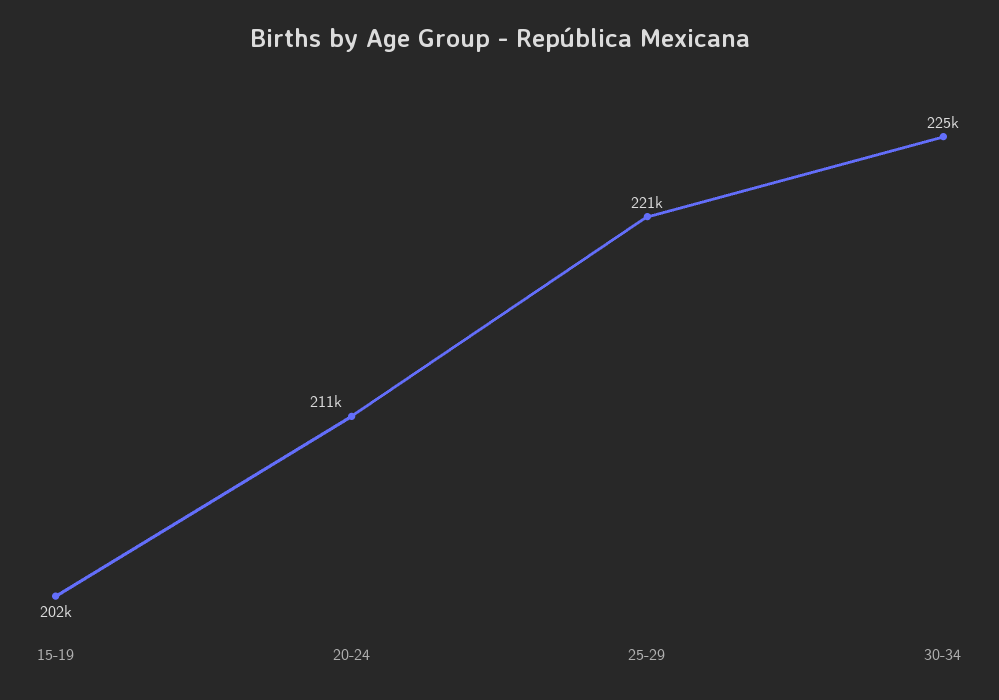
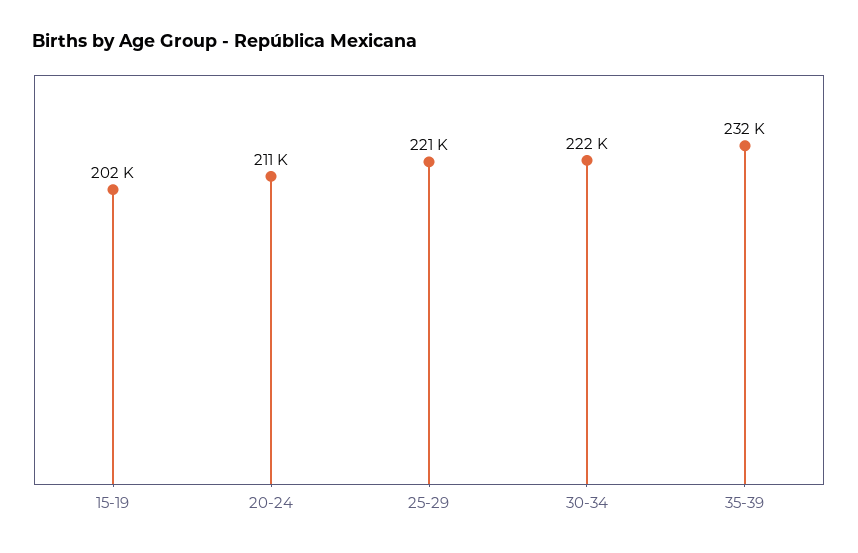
30-34: 225000 -> 222000
35-39: none -> 232000

